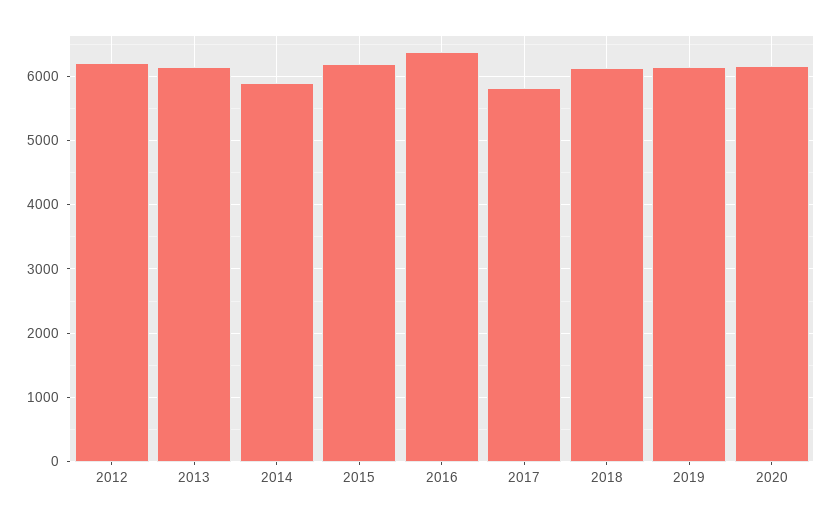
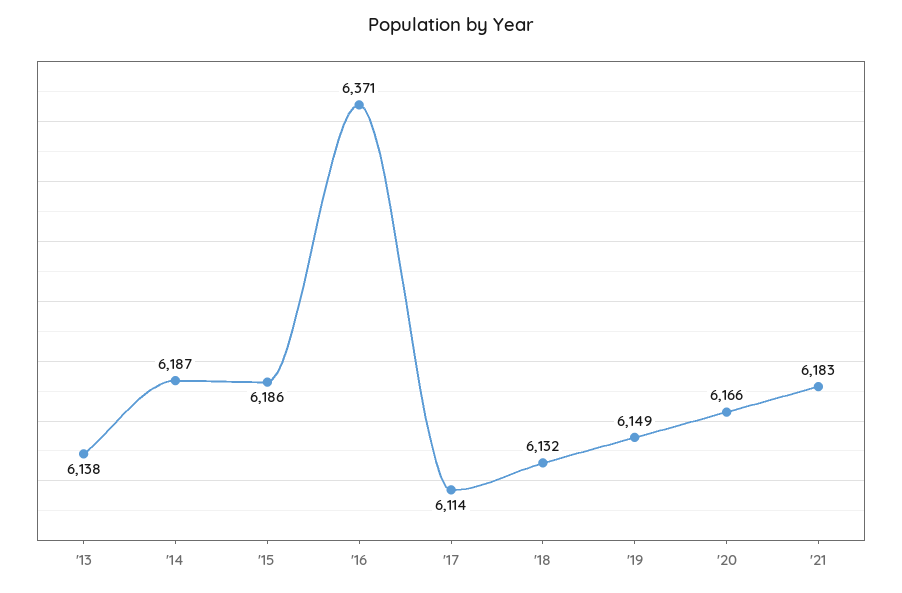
2012: 6200 -> none
2014: 5900 -> 6187
2017: 5800 -> 6114
'21: none -> 6183

